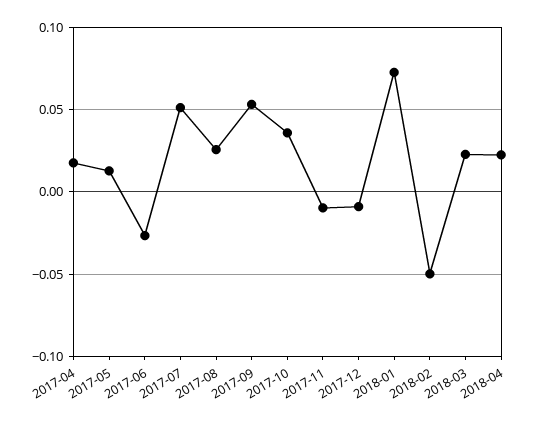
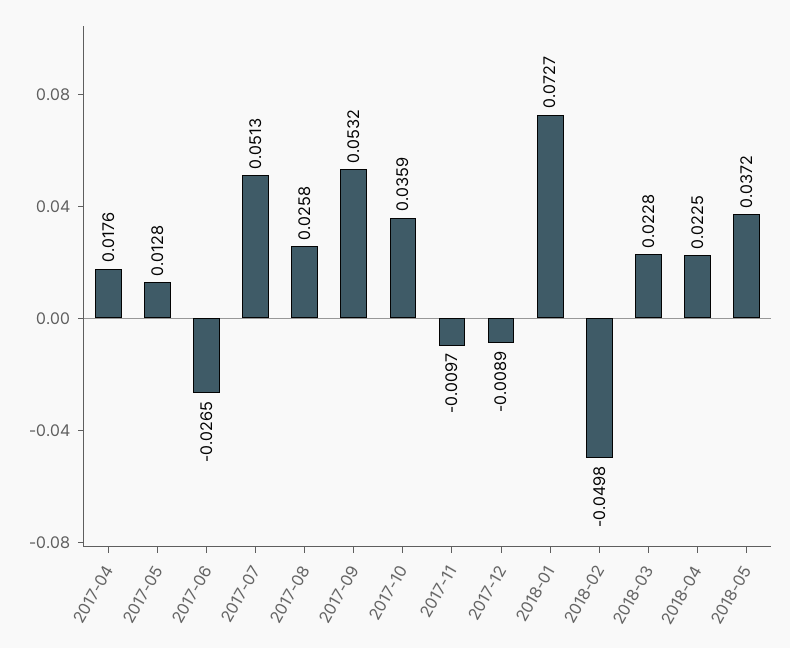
2018-05: none -> 0.0372

